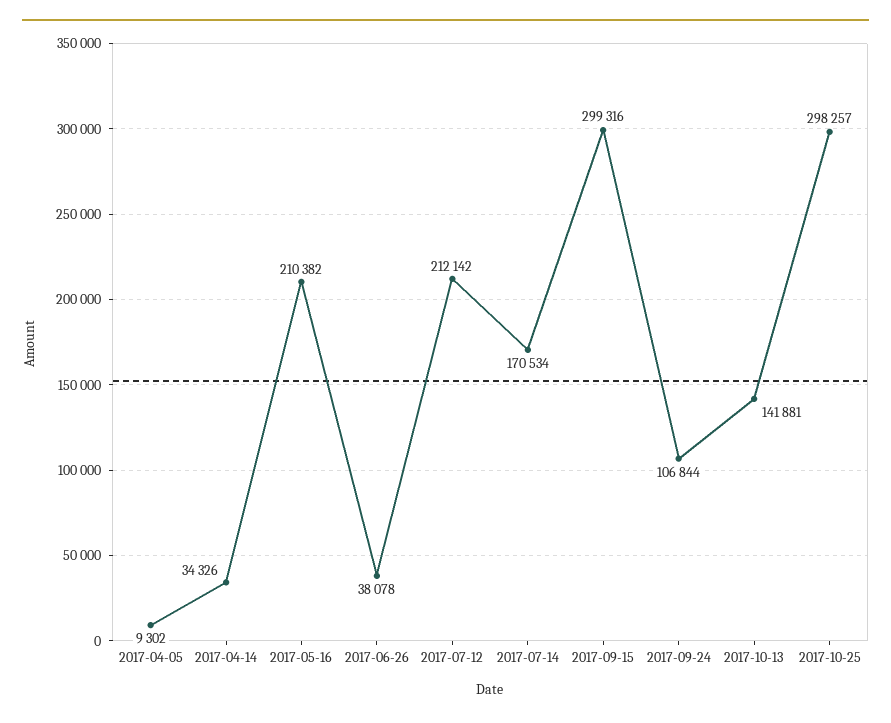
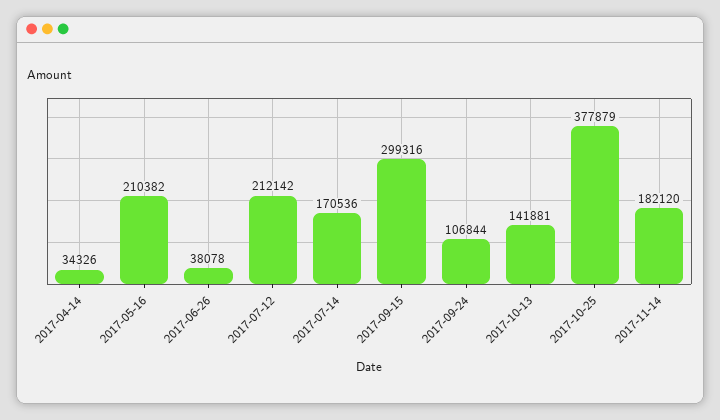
2017-04-05: 9302 -> none
2017-07-14: 170534 -> 170536
2017-10-25: 298257 -> 377879
2017-11-14: none -> 182120

